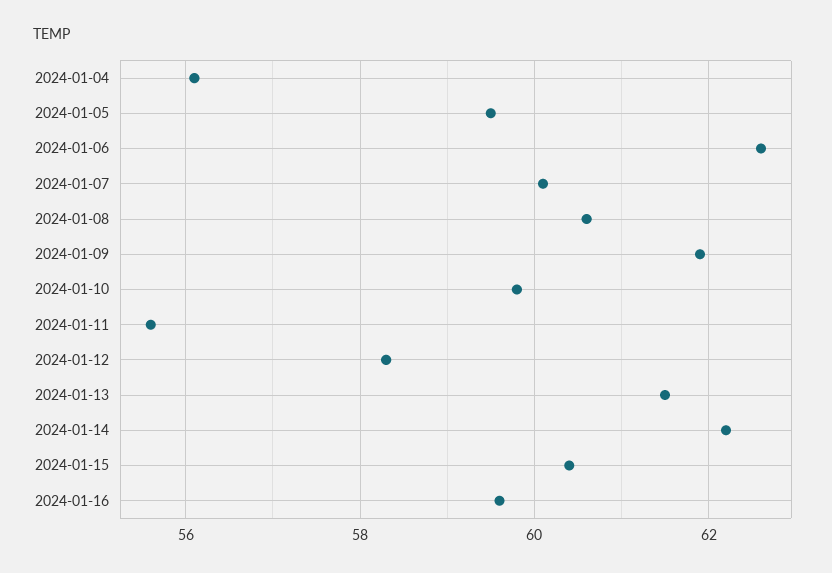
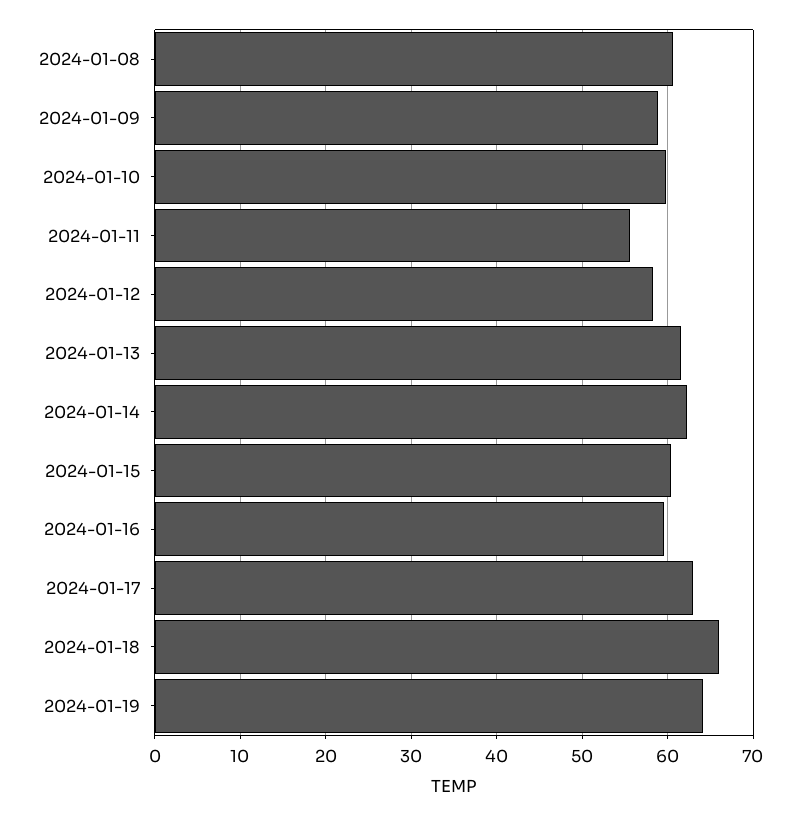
2024-01-04: 56 -> none
2024-01-05: 59.5 -> none
2024-01-06: 62.5 -> none
2024-01-07: 60 -> none
2024-01-09: 62 -> 59
2024-01-17: none -> 63
2024-01-18: none -> 66
2024-01-19: none -> 64

